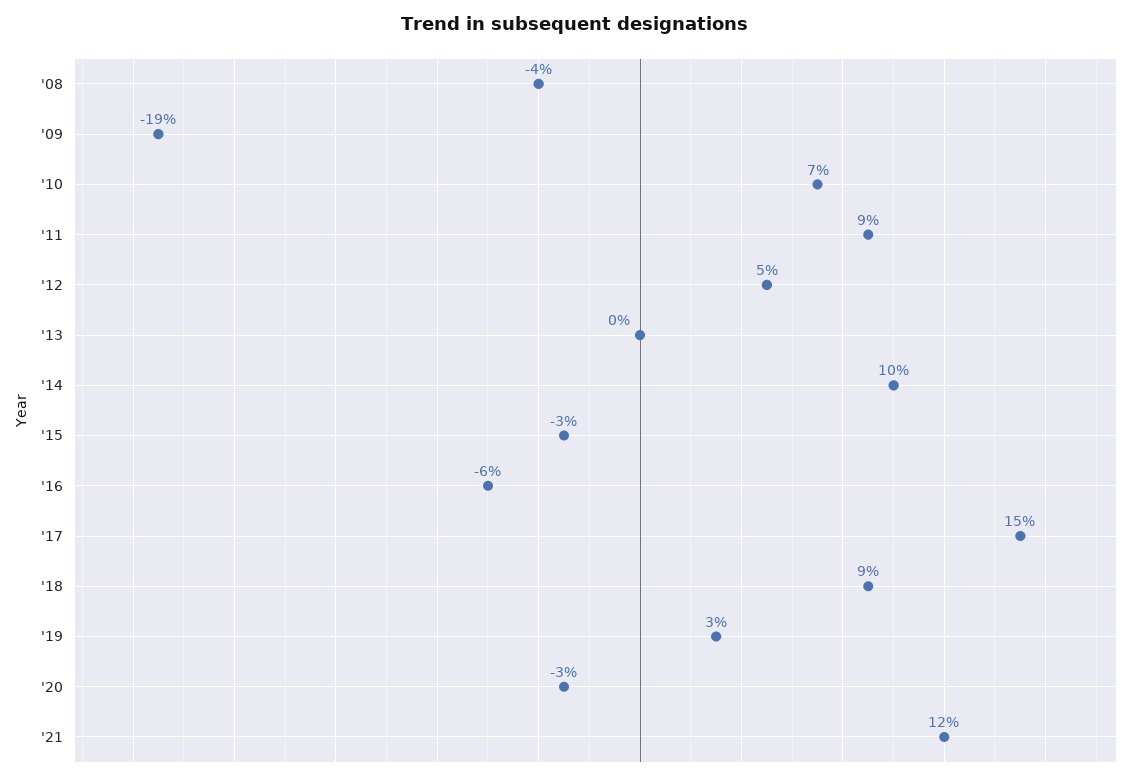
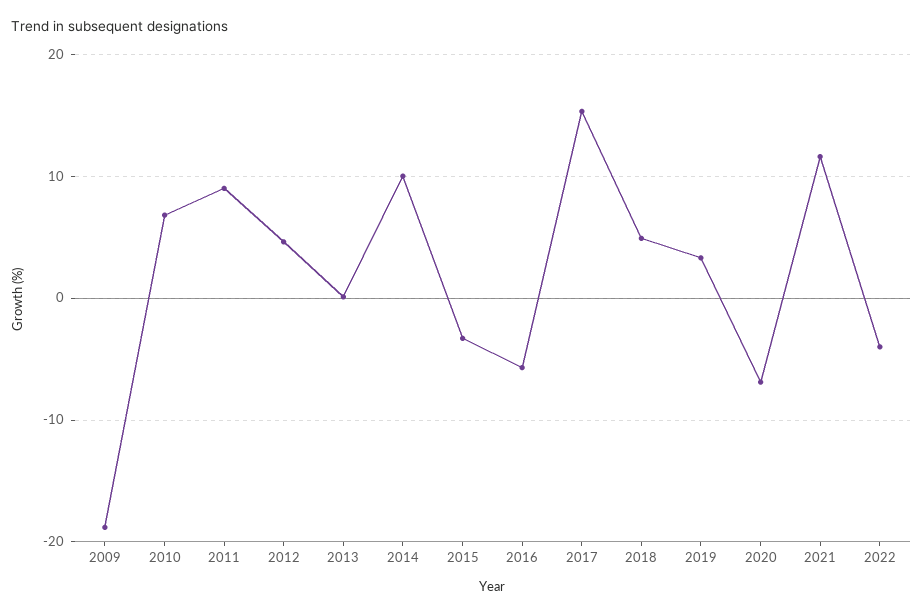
'08: -4 -> none
'18: 9 -> 5
'20: -3 -> -7
2022: none -> -4

